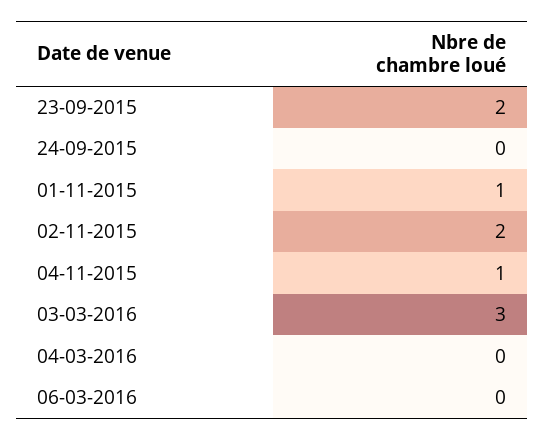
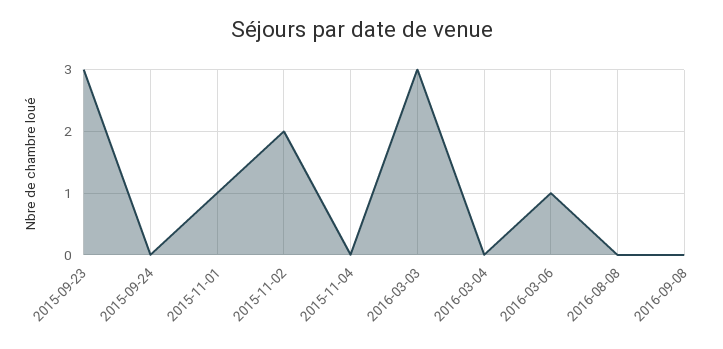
23-09-2015: 2 -> 3
04-11-2015: 1 -> 0
06-03-2016: 0 -> 1
2016-08-08: none -> 0
2016-09-08: none -> 0

